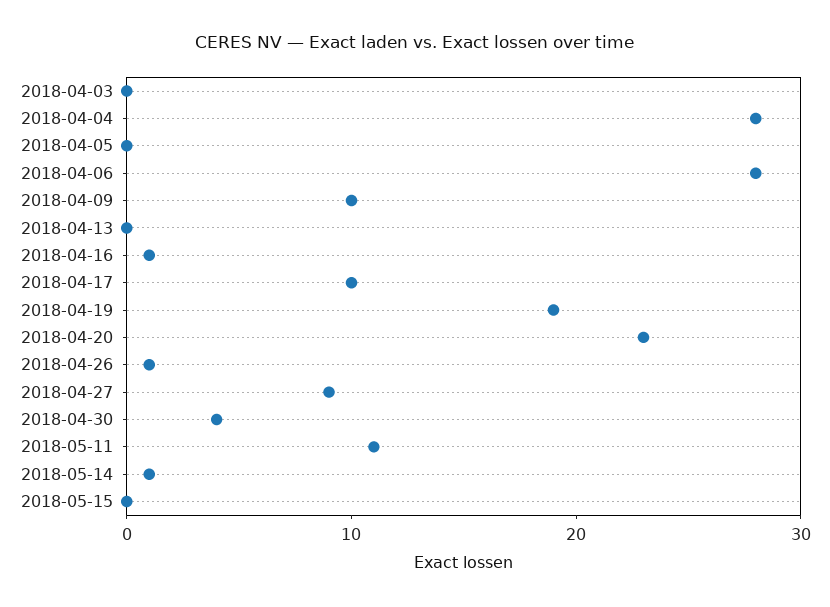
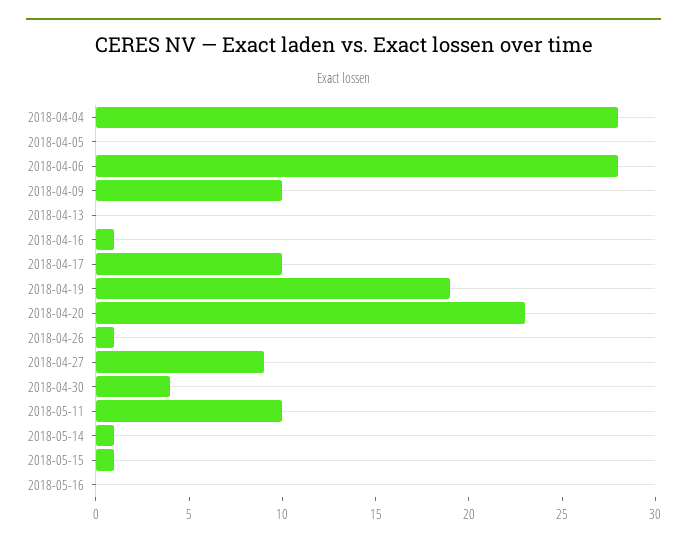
2018-04-03: 0 -> none
2018-05-11: 11 -> 10
2018-05-15: 0 -> 1
2018-05-16: none -> 0

